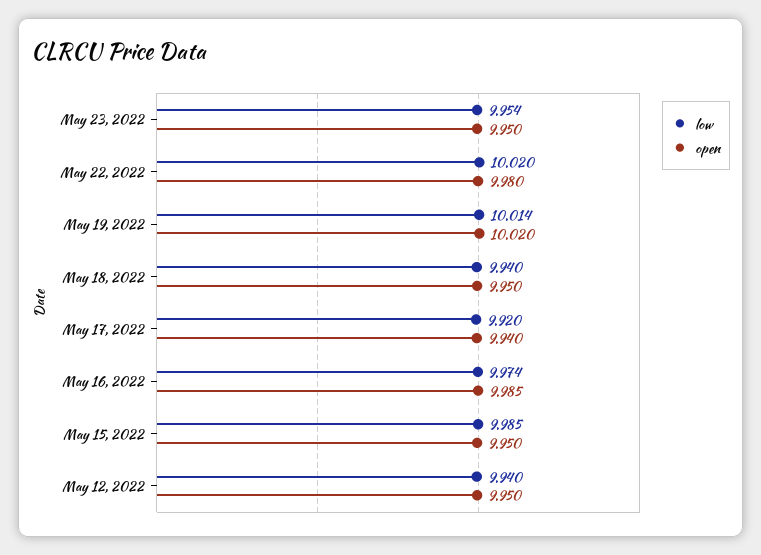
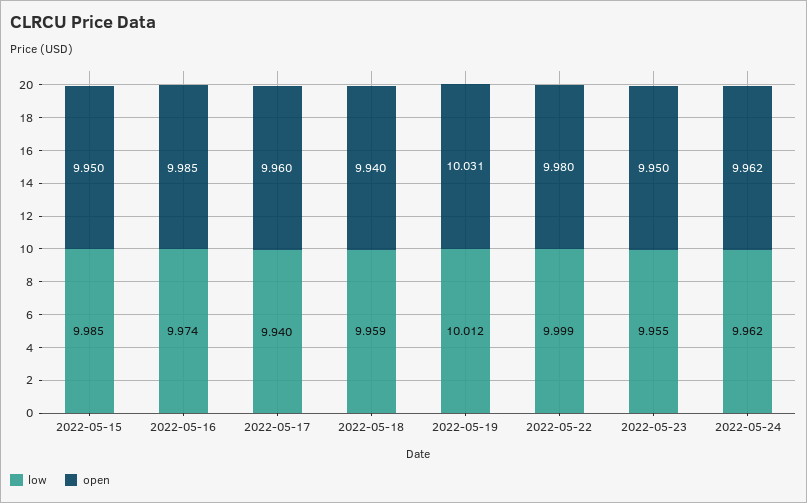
low, May 23, 2022: 9.954 -> 9.955
low, May 22, 2022: 10.02 -> 9.999
low, May 19, 2022: 10.014 -> 10.012
open, May 19, 2022: 10.02 -> 10.031
low, May 18, 2022: 9.94 -> 9.959
open, May 18, 2022: 9.95 -> 9.94
low, May 17, 2022: 9.92 -> 9.94
open, May 17, 2022: 9.94 -> 9.96
low, May 12, 2022: 9.94 -> none
open, May 12, 2022: 9.95 -> none
low, 2022-05-24: none -> 9.962
open, 2022-05-24: none -> 9.962

